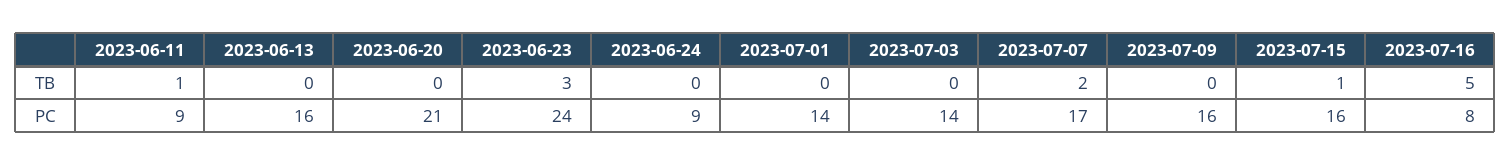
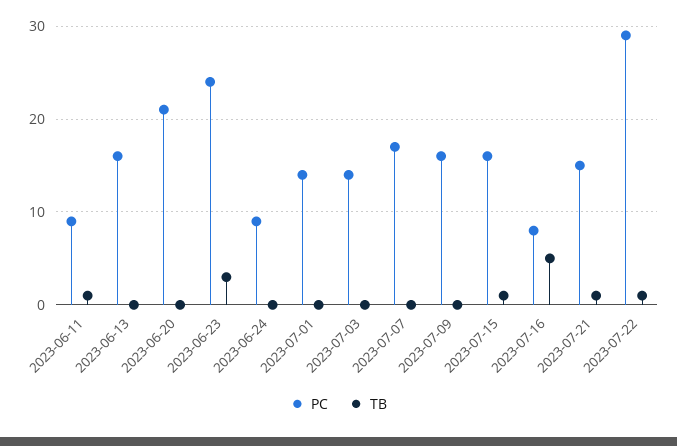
TB, 2023-07-07: 2 -> 0
PC, 2023-07-21: none -> 15
TB, 2023-07-21: none -> 1
PC, 2023-07-22: none -> 29
TB, 2023-07-22: none -> 1

